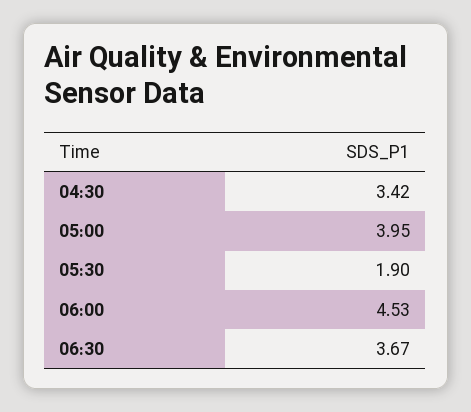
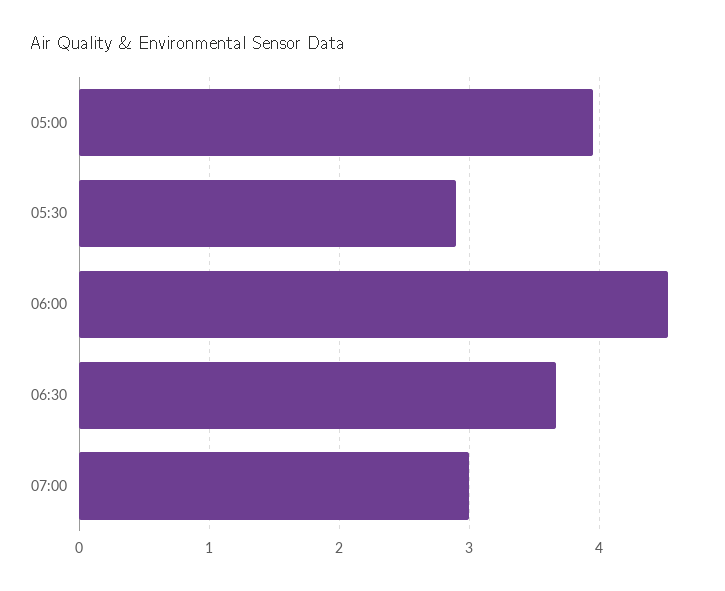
04:30: 3.42 -> none
05:30: 1.9 -> 2.9
07:00: none -> 3

